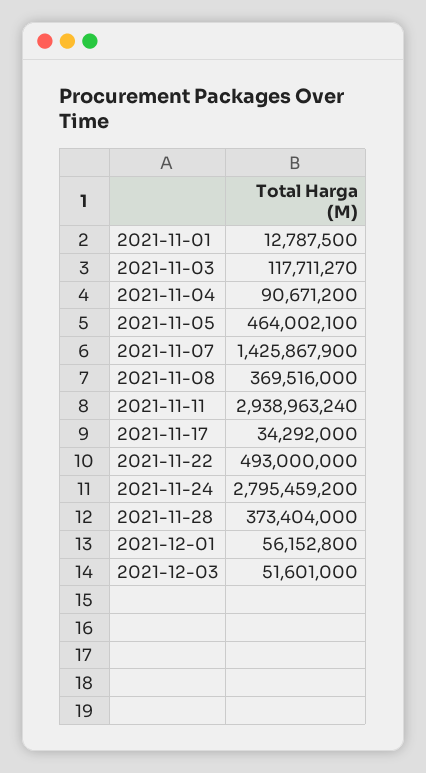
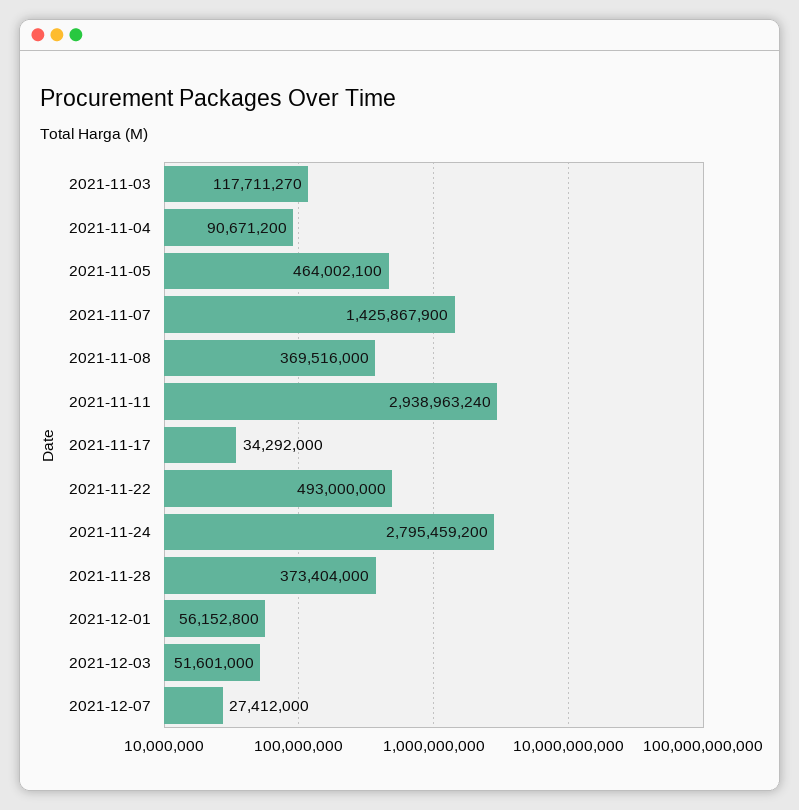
2021-11-01: 12787500 -> none
2021-12-07: none -> 27412000

